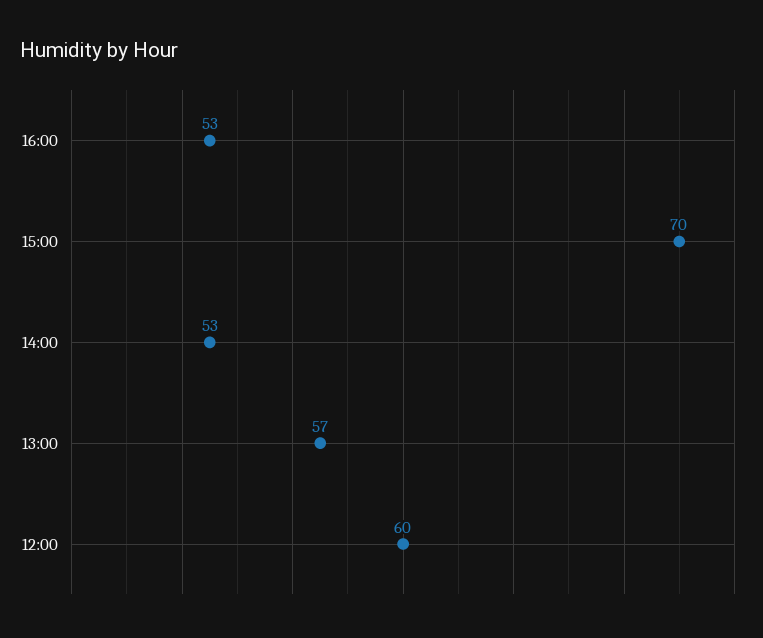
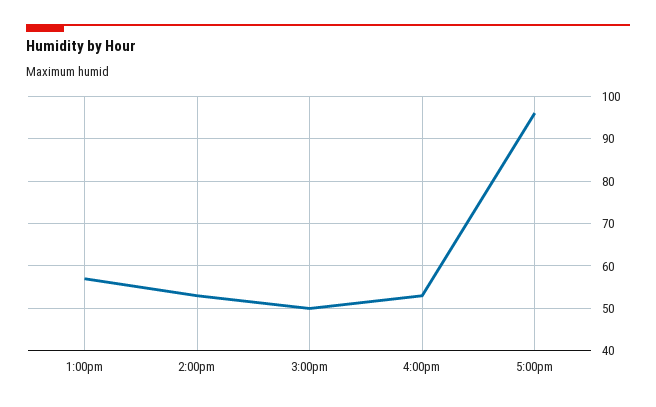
15:00: 70 -> 50
12:00: 60 -> none
5:00pm: none -> 95

